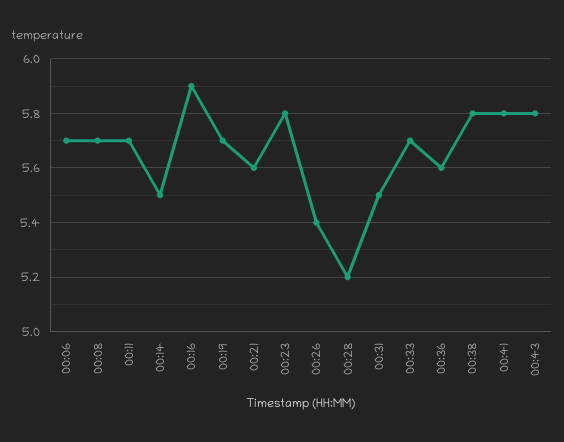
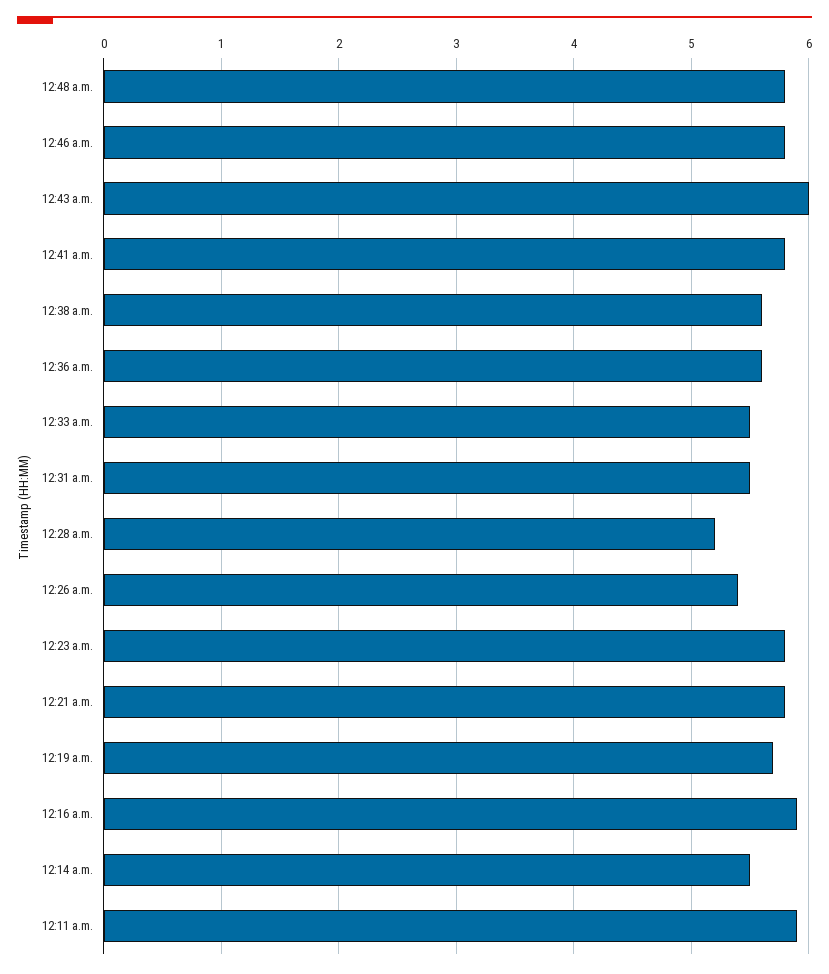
00:06: 5.7 -> none
00:08: 5.7 -> none
00:11: 5.7 -> 5.9
00:21: 5.6 -> 5.8
00:33: 5.7 -> 5.5
00:38: 5.8 -> 5.6
00:43: 5.8 -> 6
12:48 a.m.: none -> 5.8
12:46 a.m.: none -> 5.8

